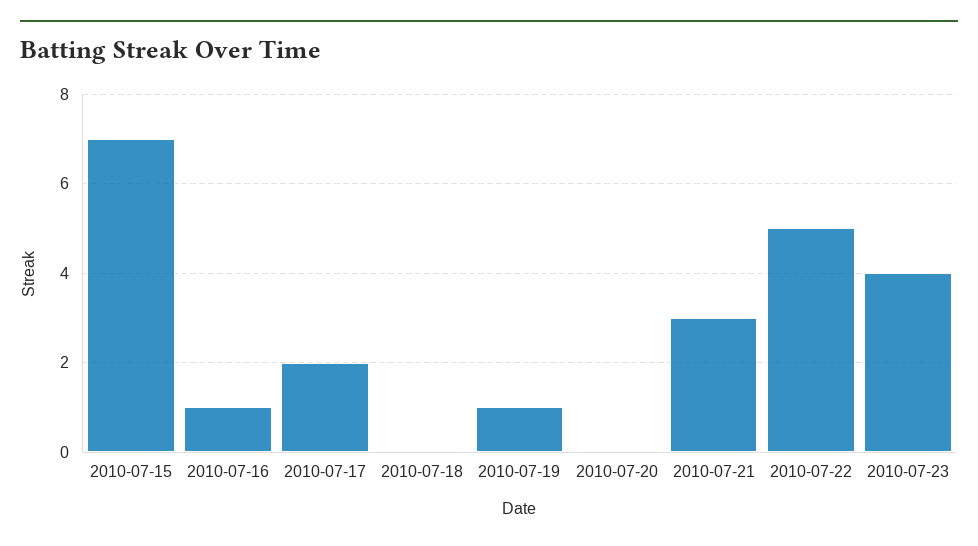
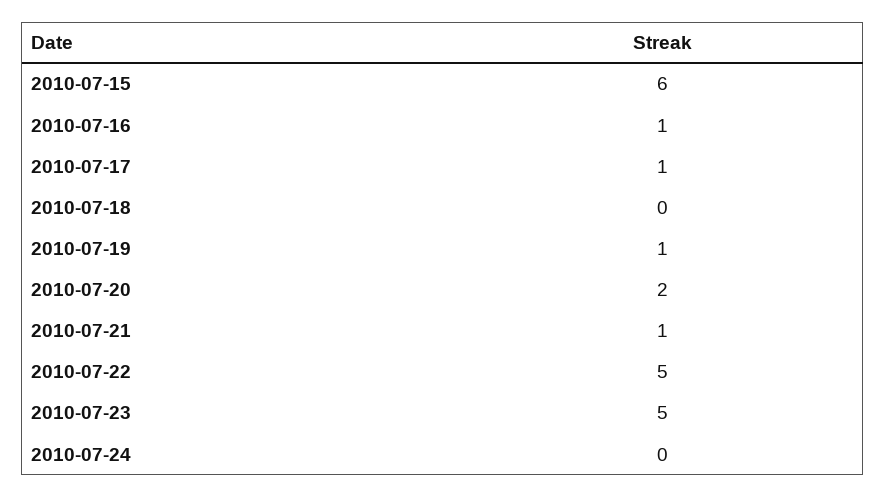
2010-07-15: 7 -> 6
2010-07-17: 2 -> 1
2010-07-20: 0 -> 2
2010-07-21: 3 -> 1
2010-07-23: 4 -> 5
2010-07-24: none -> 0

